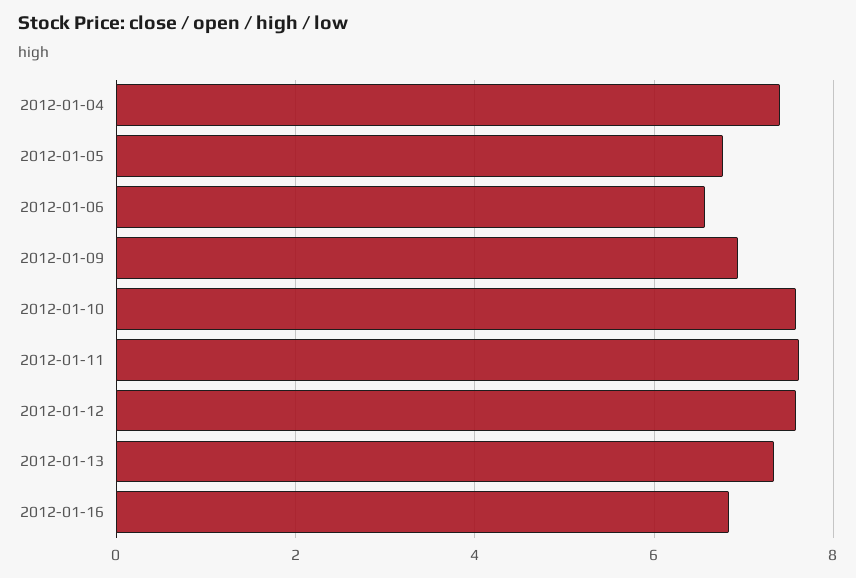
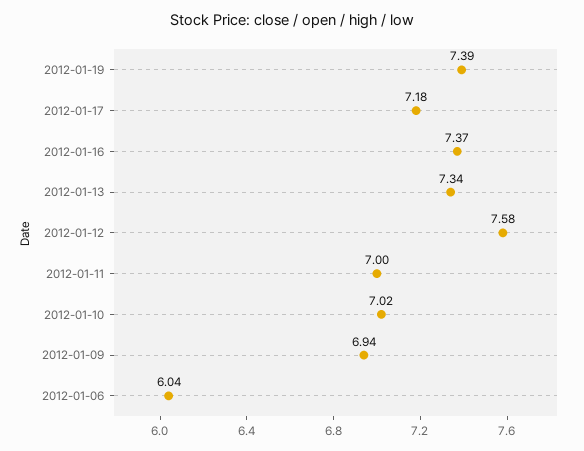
2012-01-04: 7.4 -> none
2012-01-05: 6.8 -> none
2012-01-06: 6.6 -> 6.04
2012-01-10: 7.6 -> 7.02
2012-01-11: 7.6 -> 7
2012-01-16: 6.8 -> 7.37
2012-01-19: none -> 7.39
2012-01-17: none -> 7.18

